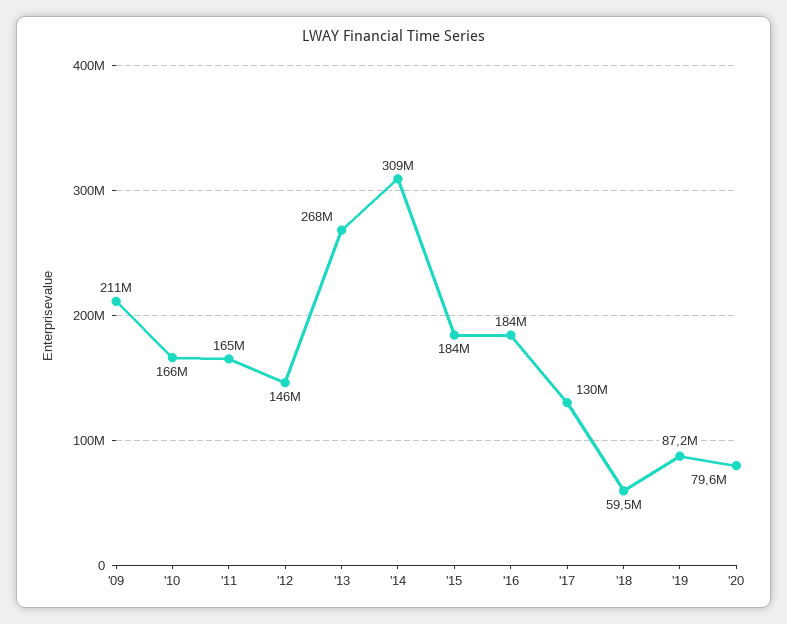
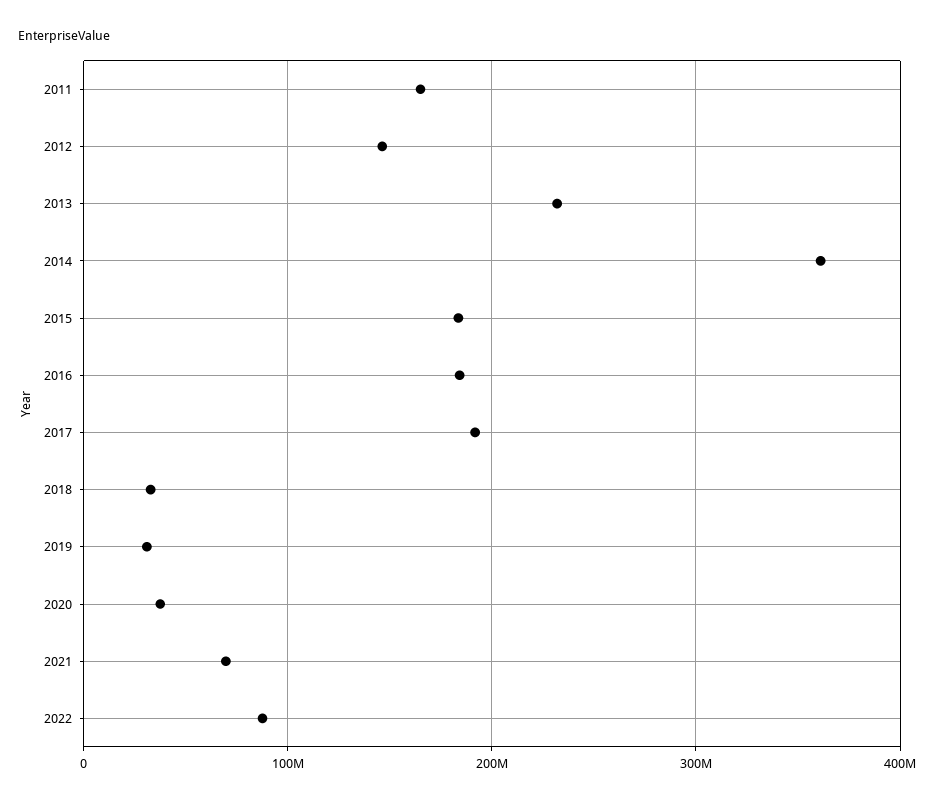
'09: 211000000 -> none
'10: 166000000 -> none
'13: 268000000 -> 230000000
'14: 309000000 -> 360000000
'17: 130000000 -> 190000000
'18: 59500000 -> 30000000
'19: 87200000 -> 30000000
'20: 79600000 -> 40000000
2021: none -> 70000000
2022: none -> 90000000

